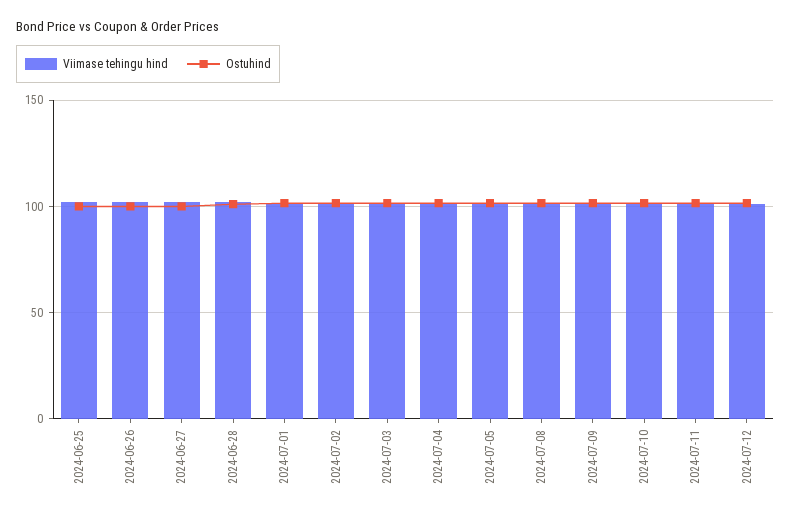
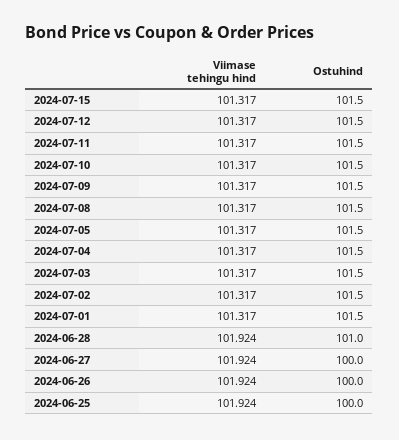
Viimase tehingu hind, 2024-07-15: none -> 101.317
Ostuhind, 2024-07-15: none -> 101.5

